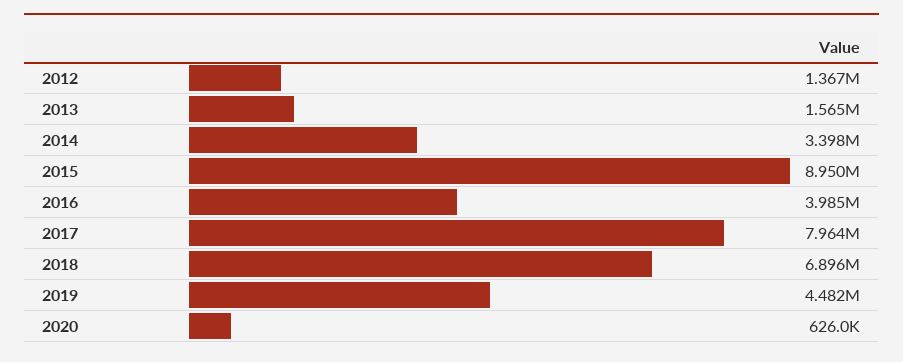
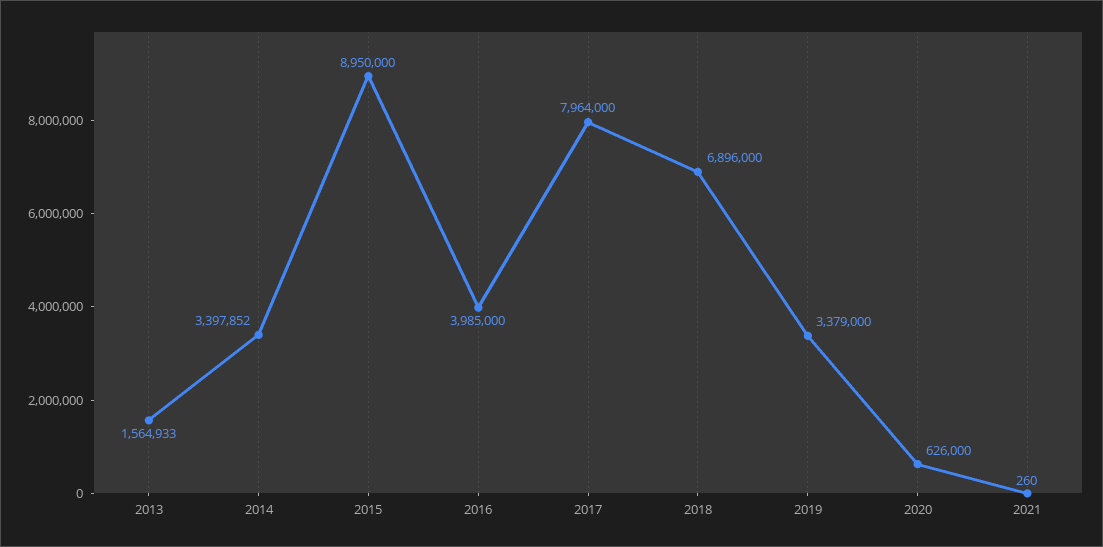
2012: 1367000 -> none
2019: 4482000 -> 3379000
2021: none -> 260

